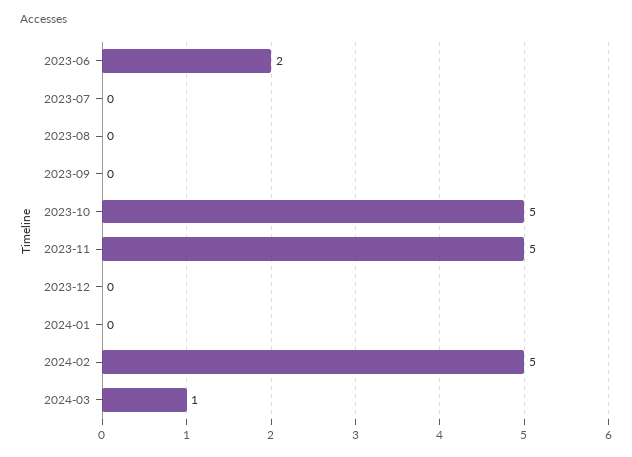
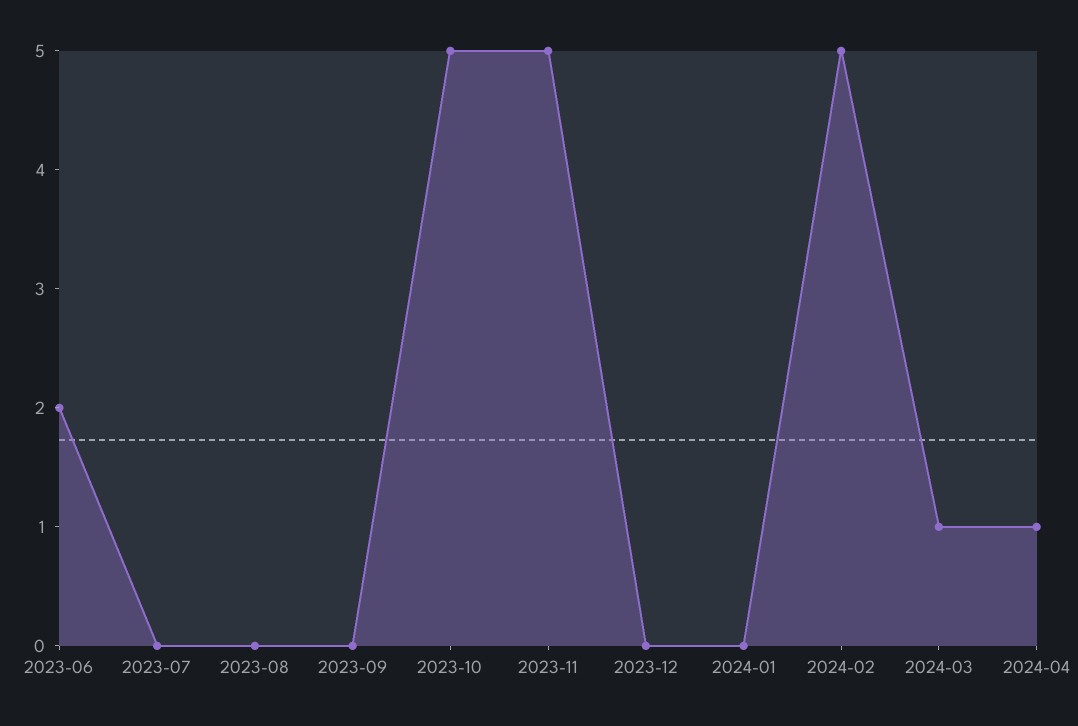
2024-04: none -> 1

